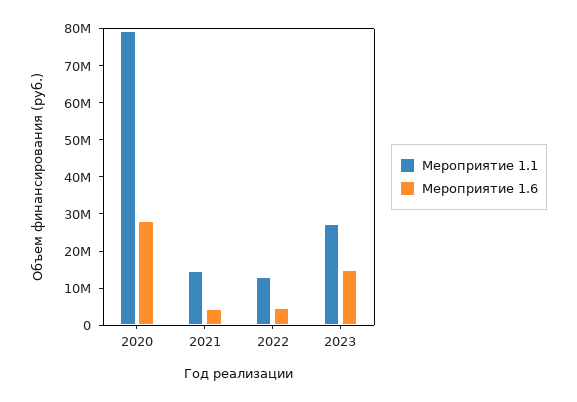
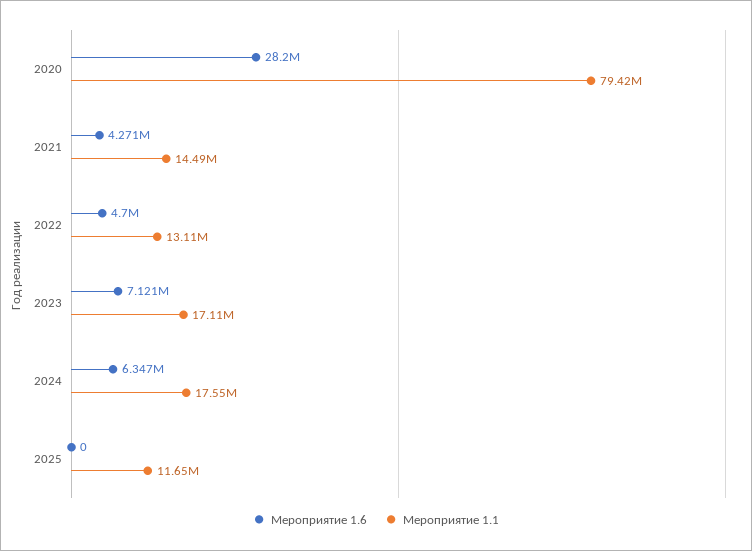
Мероприятие 1.1, 2023: 27500000 -> 17110000
Мероприятие 1.6, 2023: 15000000 -> 7121000
Мероприятие 1.6, 2024: none -> 6347000
Мероприятие 1.1, 2024: none -> 17550000
Мероприятие 1.6, 2025: none -> 0
Мероприятие 1.1, 2025: none -> 11650000

